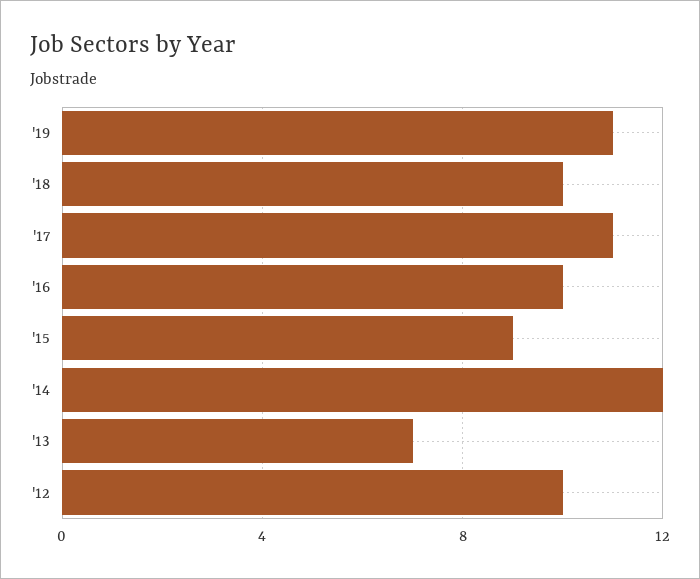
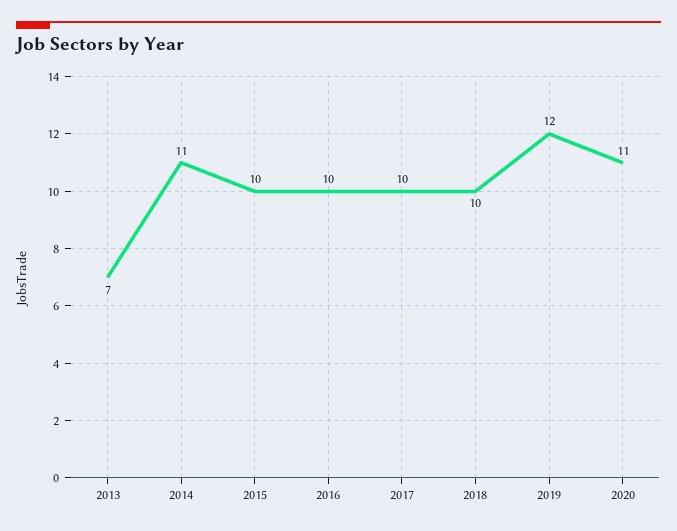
'19: 11 -> 12
'17: 11 -> 10
'15: 9 -> 10
'14: 12 -> 11
'12: 10 -> none
2020: none -> 11

